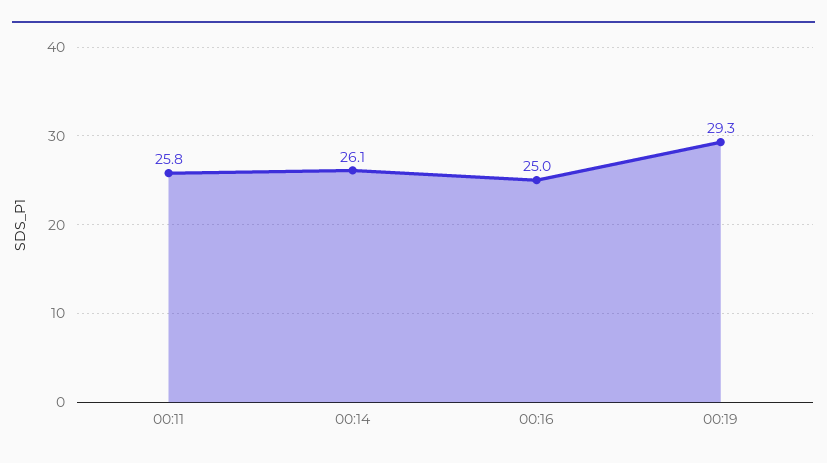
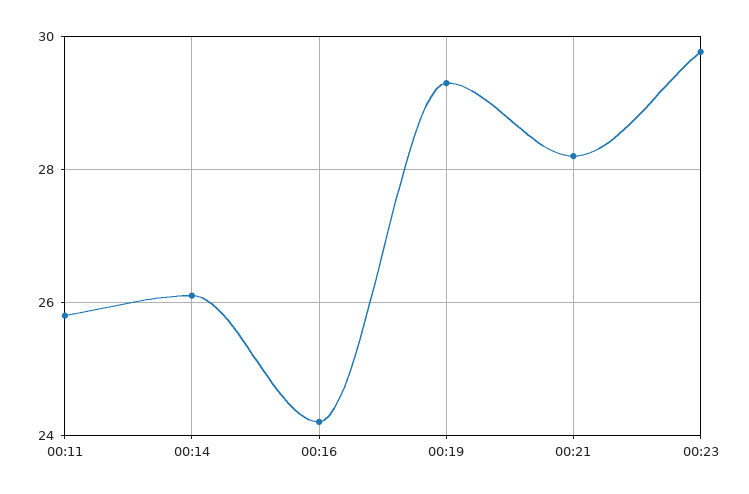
00:16: 25 -> 24.2
00:21: none -> 28.2
00:23: none -> 29.8

